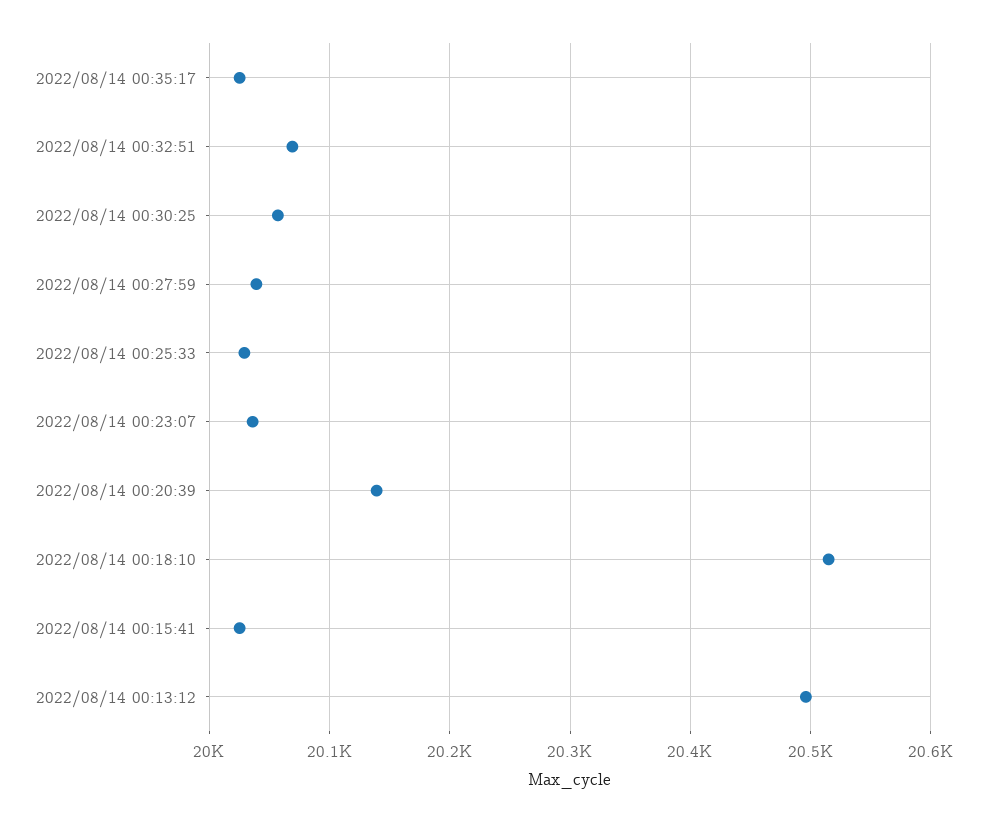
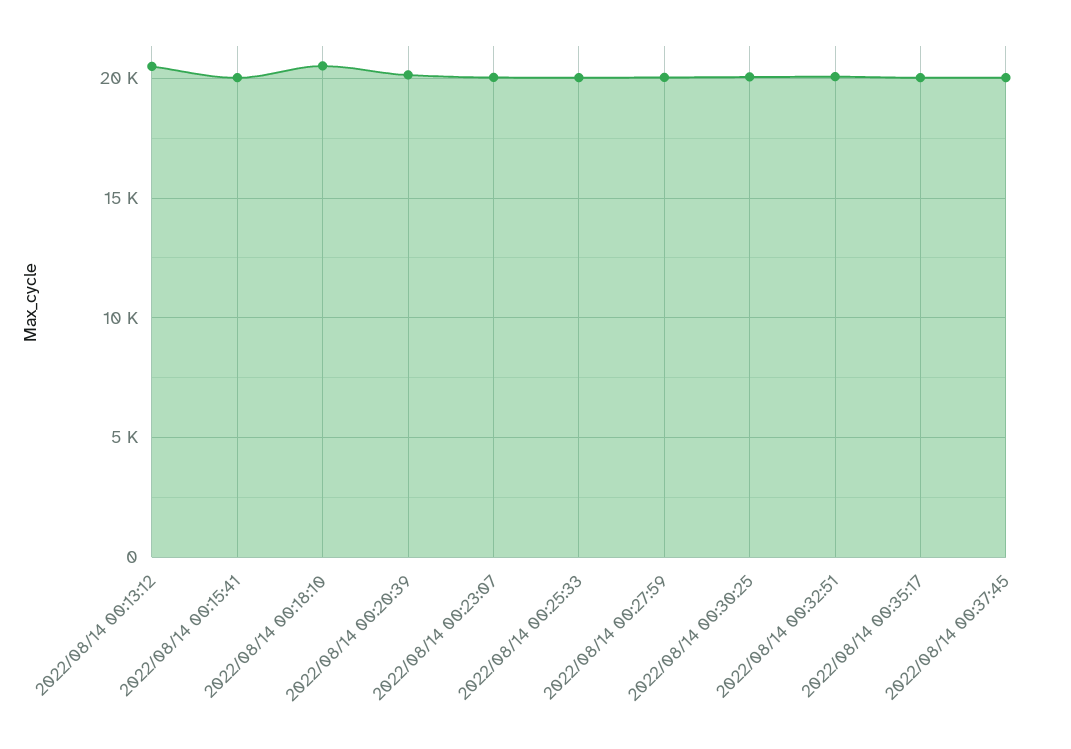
2022/08/14 00:37:45: none -> 20000

